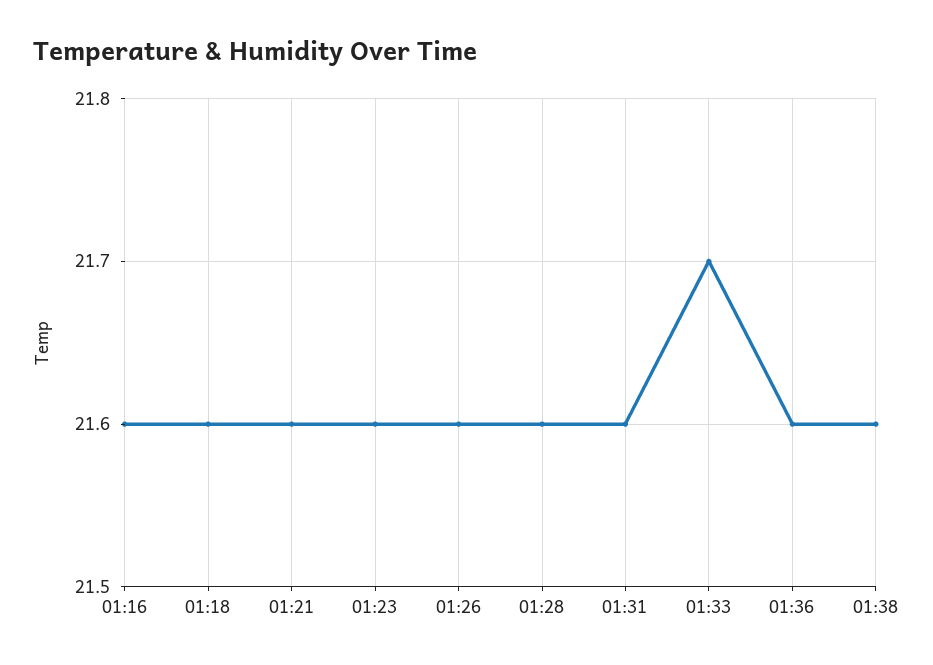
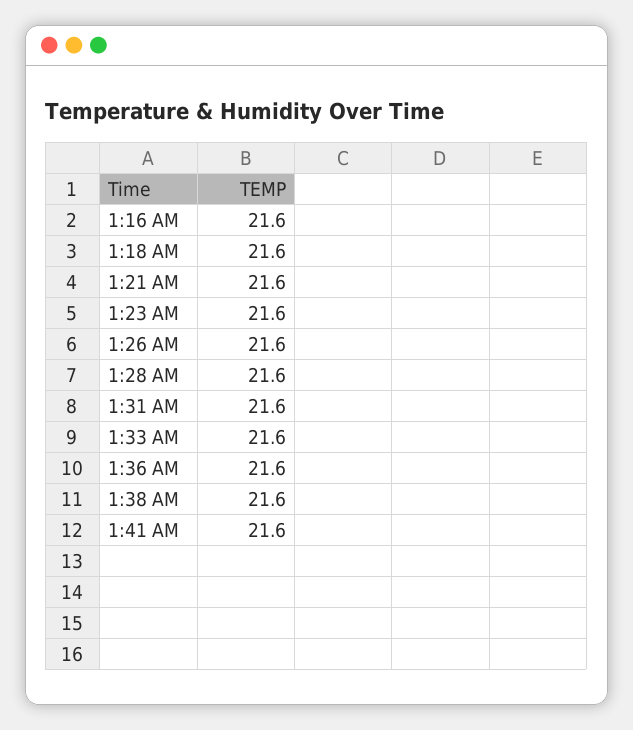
01:33: 21.7 -> 21.6
1:41 AM: none -> 21.6

